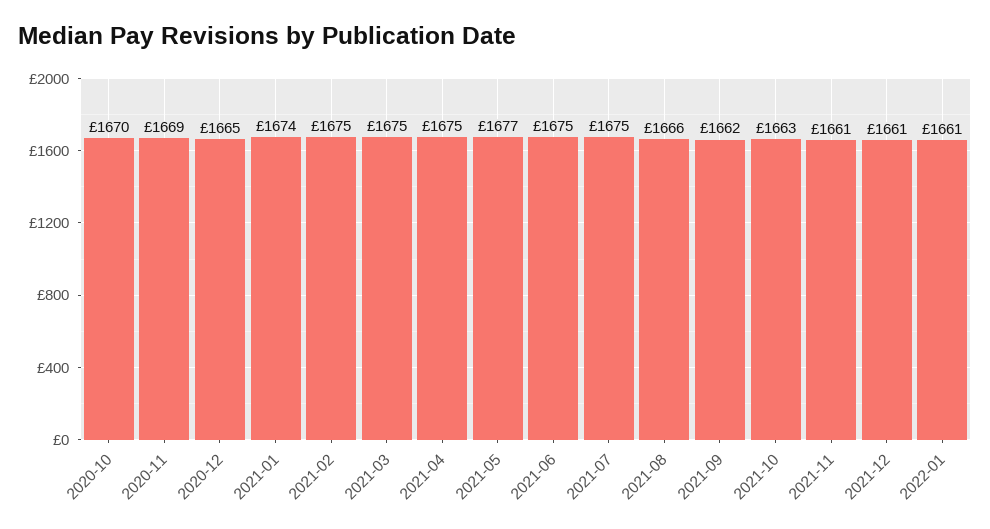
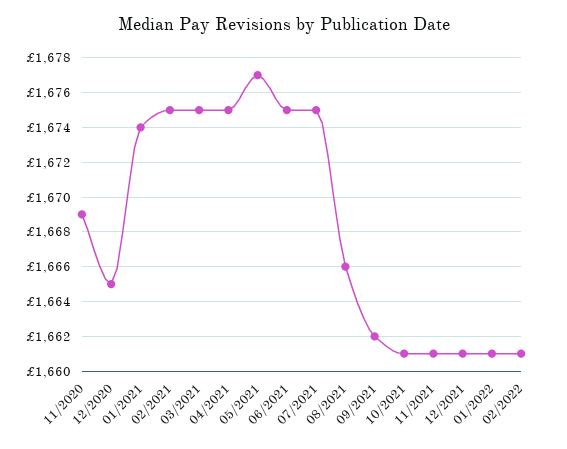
2020-10: 1670 -> none
2021-10: 1663 -> 1661
02/2022: none -> 1661

